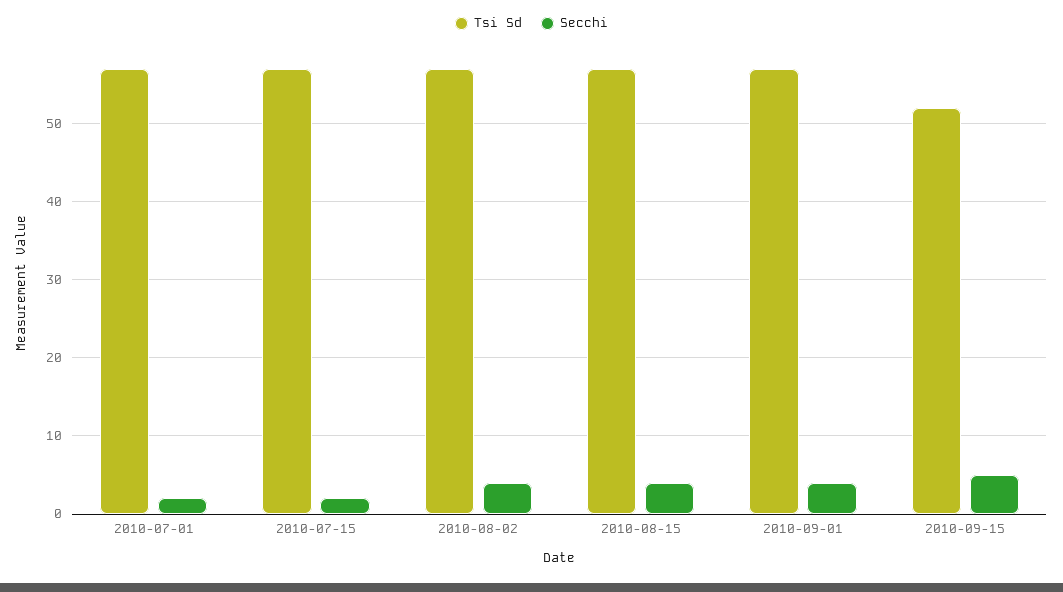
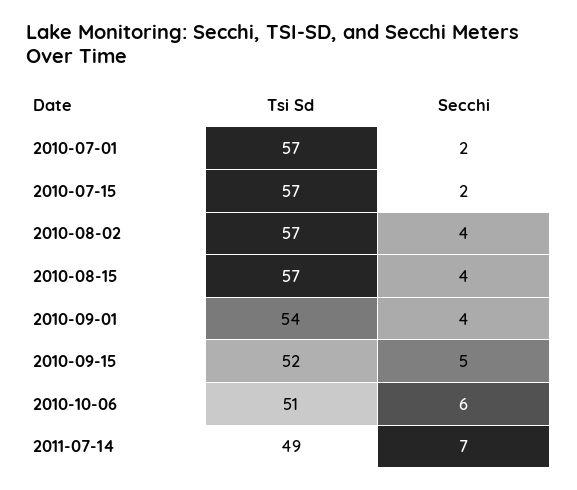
Tsi Sd, 2010-09-01: 57 -> 54
Tsi Sd, 2010-10-06: none -> 51
Secchi, 2010-10-06: none -> 6
Tsi Sd, 2011-07-14: none -> 49
Secchi, 2011-07-14: none -> 7

